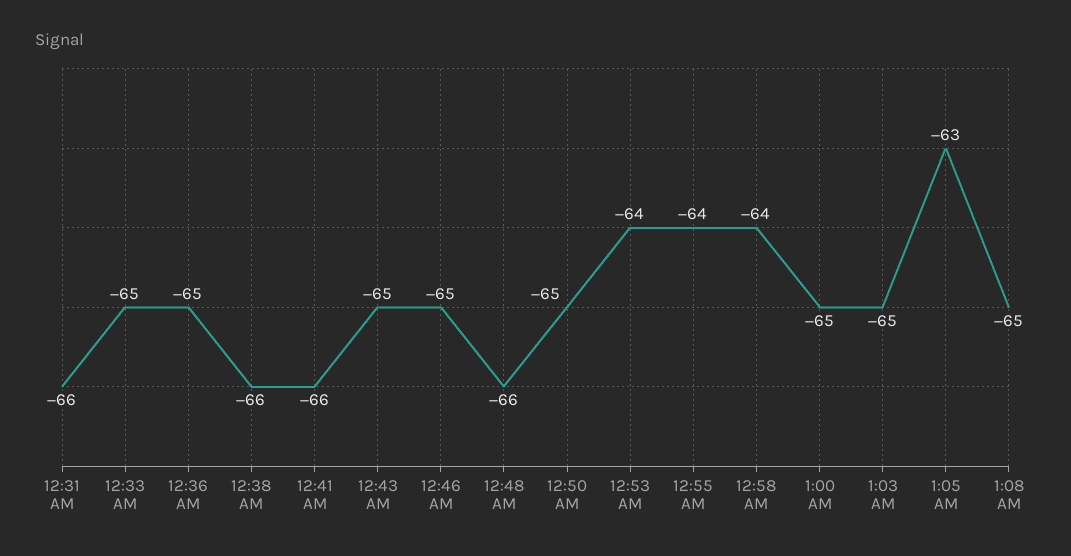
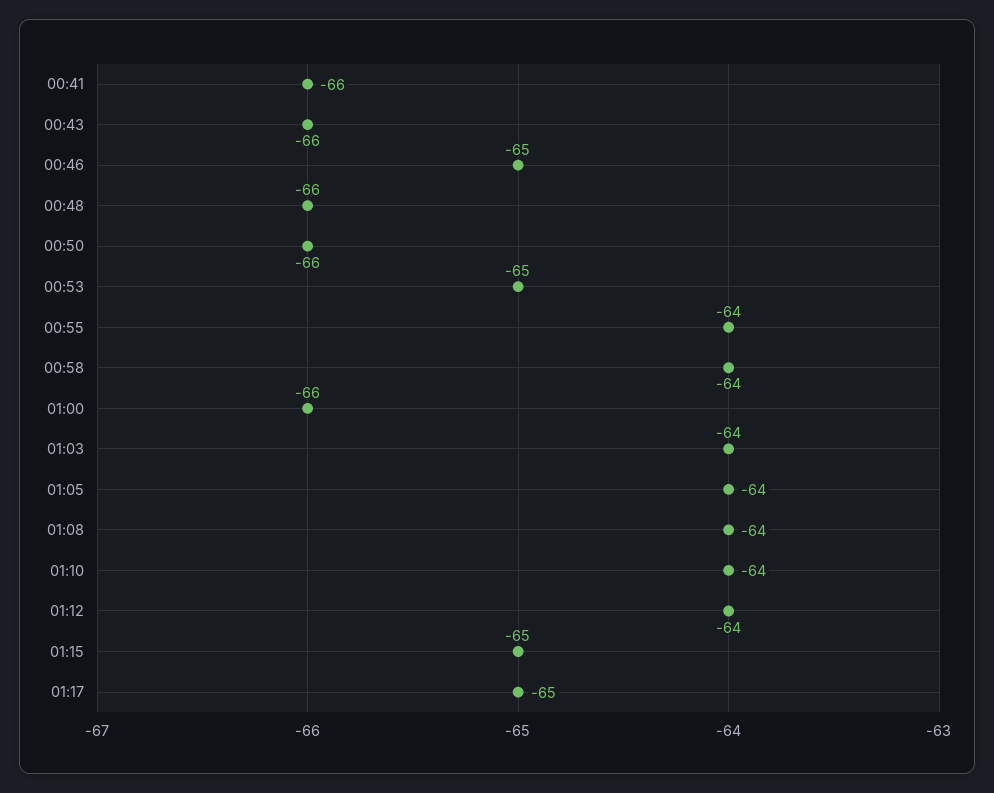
12:31 AM: -66 -> none
12:33 AM: -65 -> none
12:36 AM: -65 -> none
12:38 AM: -66 -> none
12:43 AM: -65 -> -66
12:50 AM: -65 -> -66
12:53 AM: -64 -> -65
1:00 AM: -65 -> -66
1:03 AM: -65 -> -64
1:05 AM: -63 -> -64
1:08 AM: -65 -> -64
01:10: none -> -64
01:12: none -> -64
01:15: none -> -65
01:17: none -> -65

